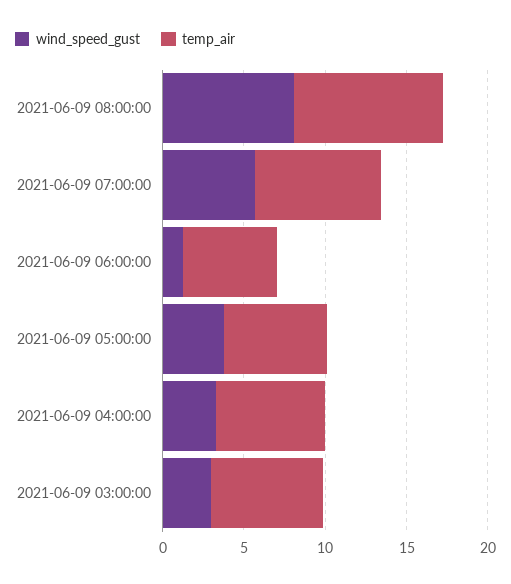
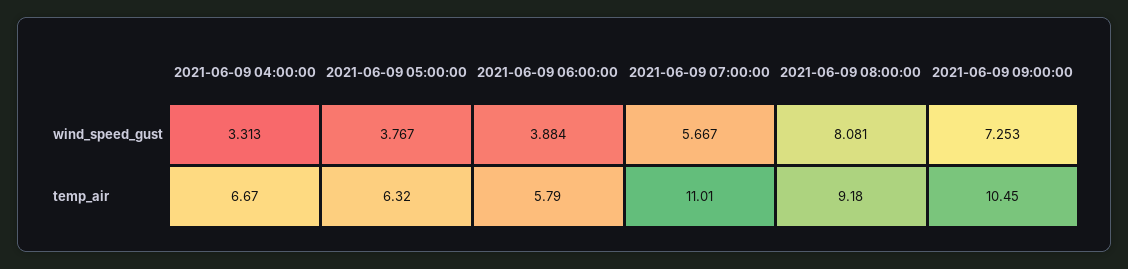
temp_air, 2021-06-09 07:00:00: 8 -> 11.01
wind_speed_gust, 2021-06-09 06:00:00: 1 -> 3.884
wind_speed_gust, 2021-06-09 03:00:00: 3 -> none
temp_air, 2021-06-09 03:00:00: 7 -> none
wind_speed_gust, 2021-06-09 09:00:00: none -> 7.253
temp_air, 2021-06-09 09:00:00: none -> 10.45

